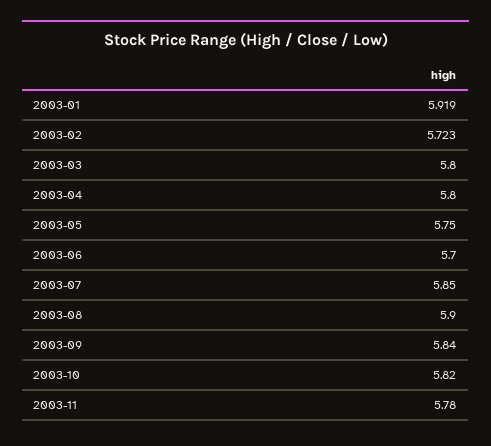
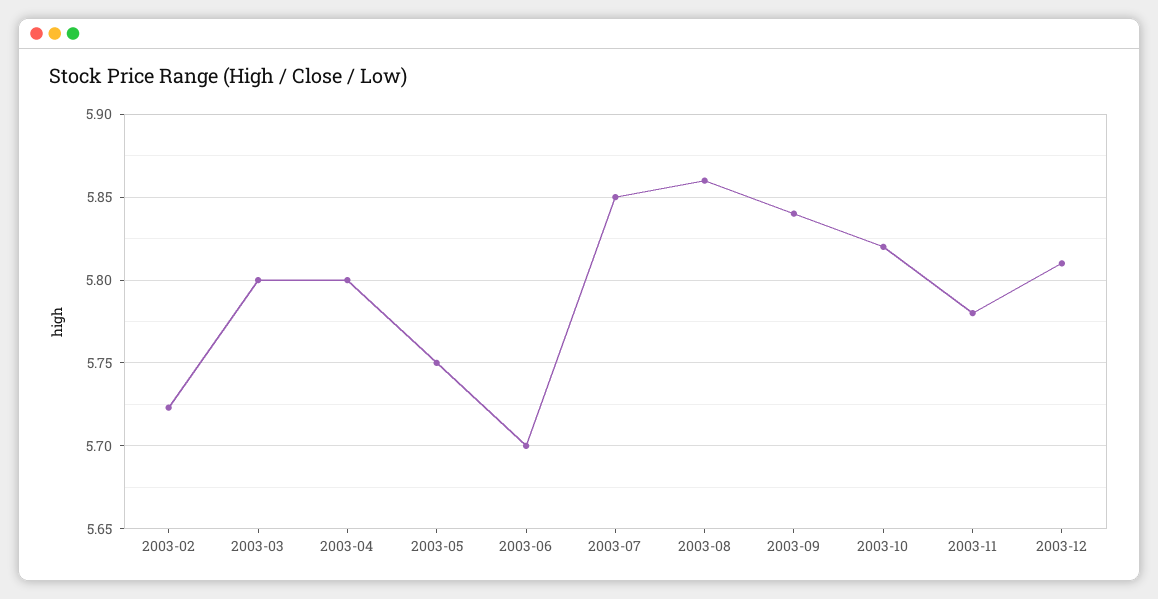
2003-01: 5.919 -> none
2003-08: 5.9 -> 5.86
2003-12: none -> 5.81

